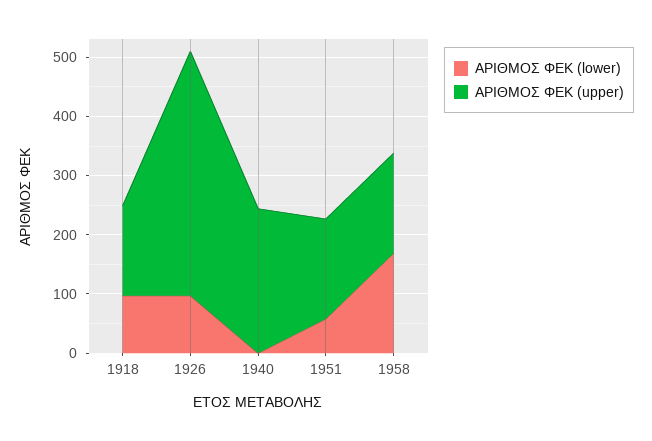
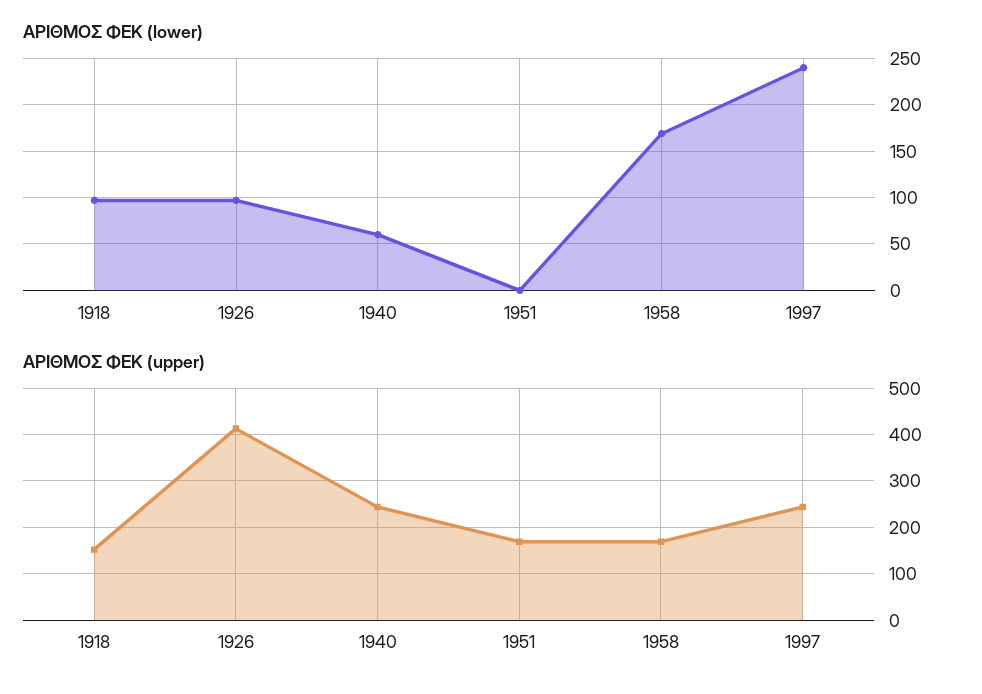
ΑΡΙΘΜΟΣ ΦΕΚ (lower), 1940: 0 -> 60
ΑΡΙΘΜΟΣ ΦΕΚ (lower), 1951: 60 -> 0
ΑΡΙΘΜΟΣ ΦΕΚ (lower), 1997: none -> 240
ΑΡΙΘΜΟΣ ΦΕΚ (upper), 1997: none -> 240

